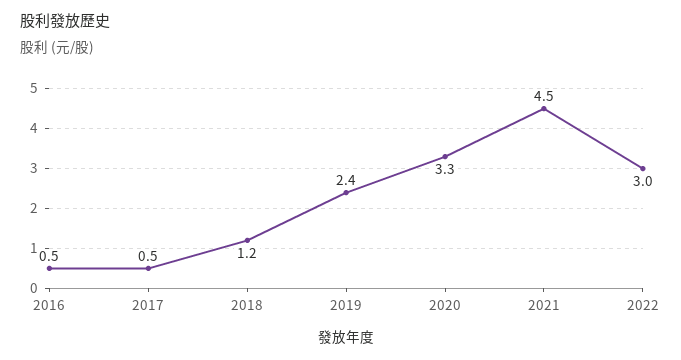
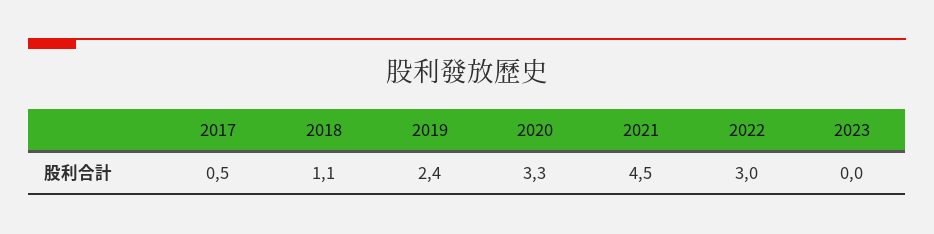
2016: 0.5 -> none
2018: 1.2 -> 1.1
2023: none -> 0

